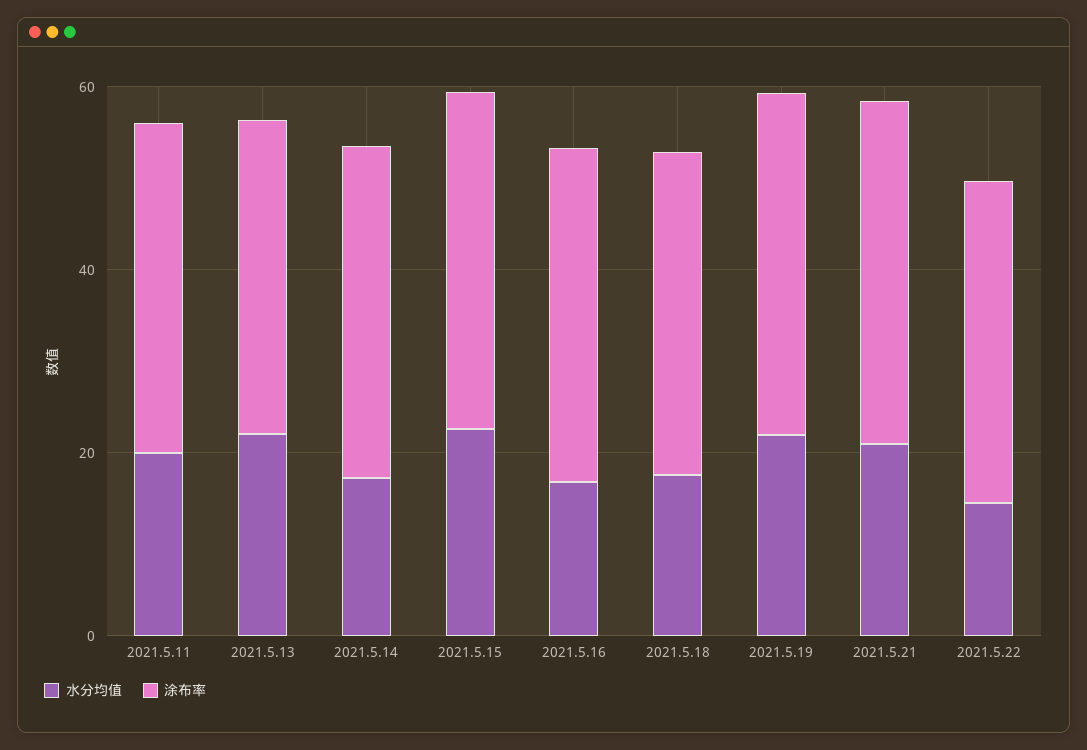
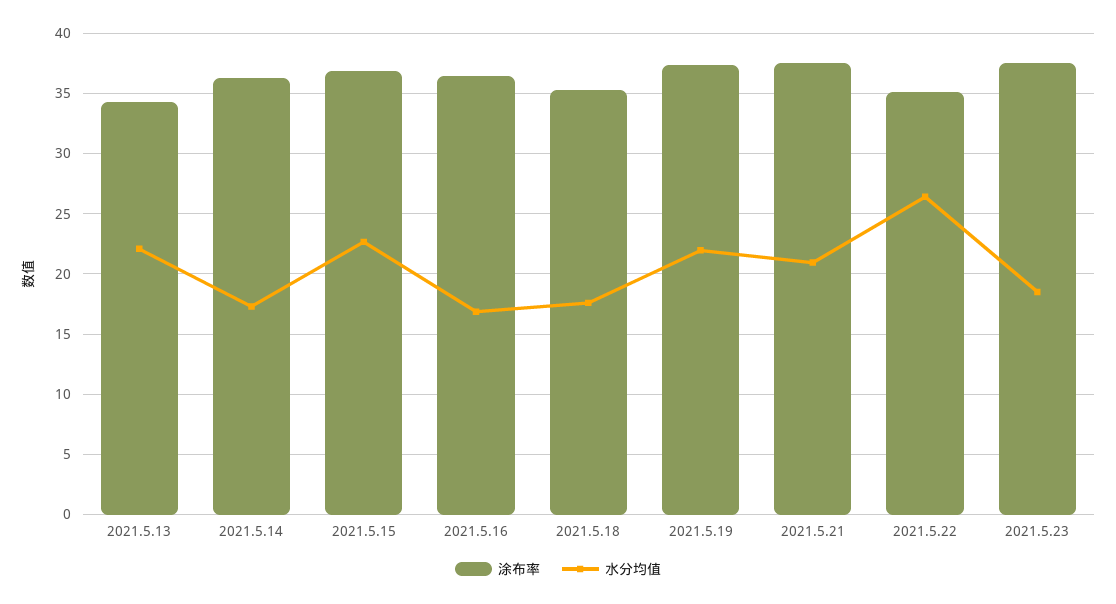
水分均值, 2021.5.11: 20 -> none
涂布率, 2021.5.11: 35 -> none
水分均值, 2021.5.22: 15 -> 26.5
涂布率, 2021.5.23: none -> 37.5
水分均值, 2021.5.23: none -> 18.5

